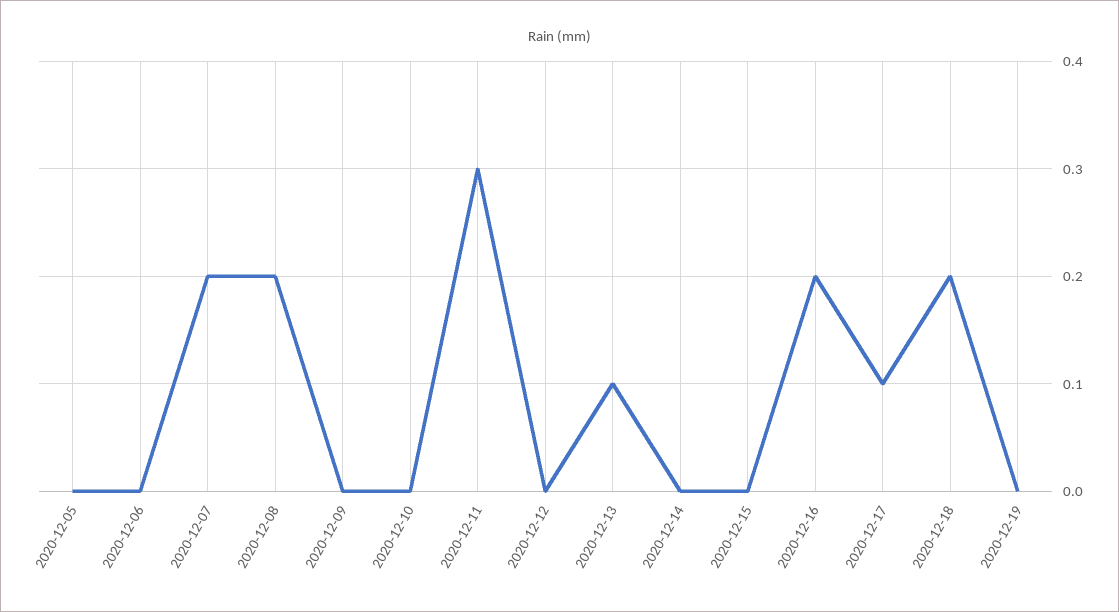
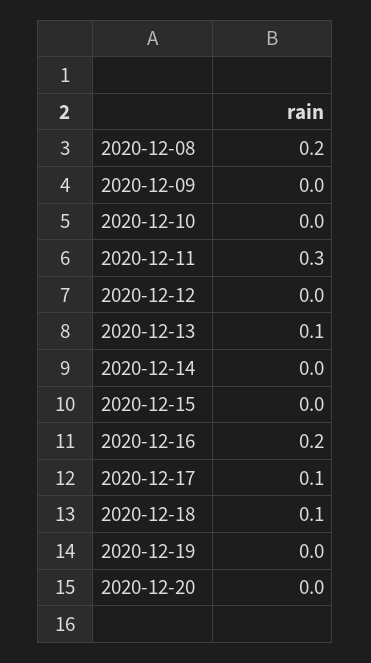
2020-12-05: 0 -> none
2020-12-06: 0 -> none
2020-12-07: 0.2 -> none
2020-12-18: 0.2 -> 0.1
2020-12-20: none -> 0

